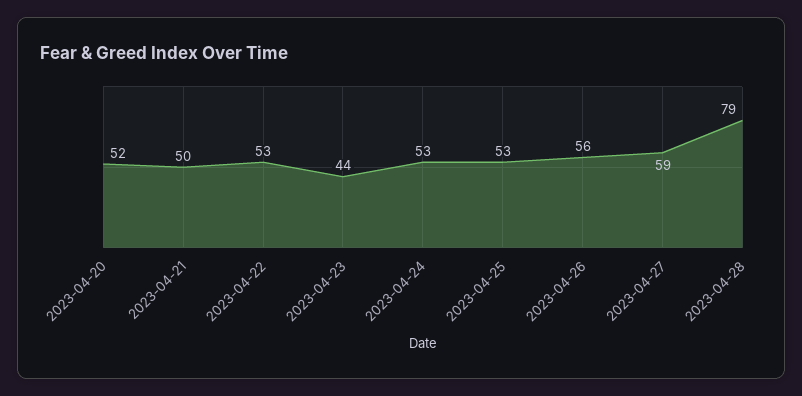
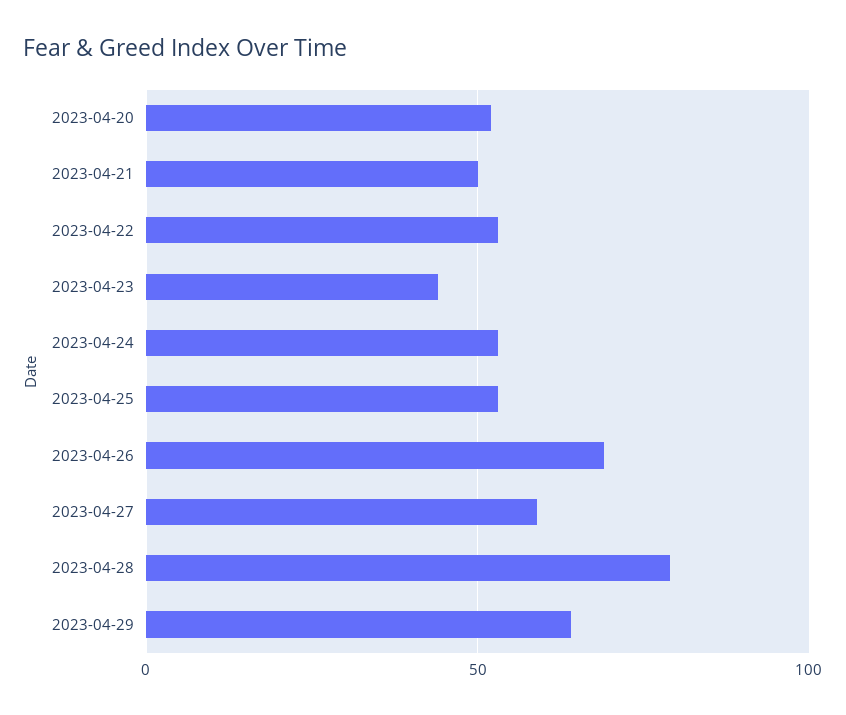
2023-04-26: 56 -> 70
2023-04-29: none -> 65

